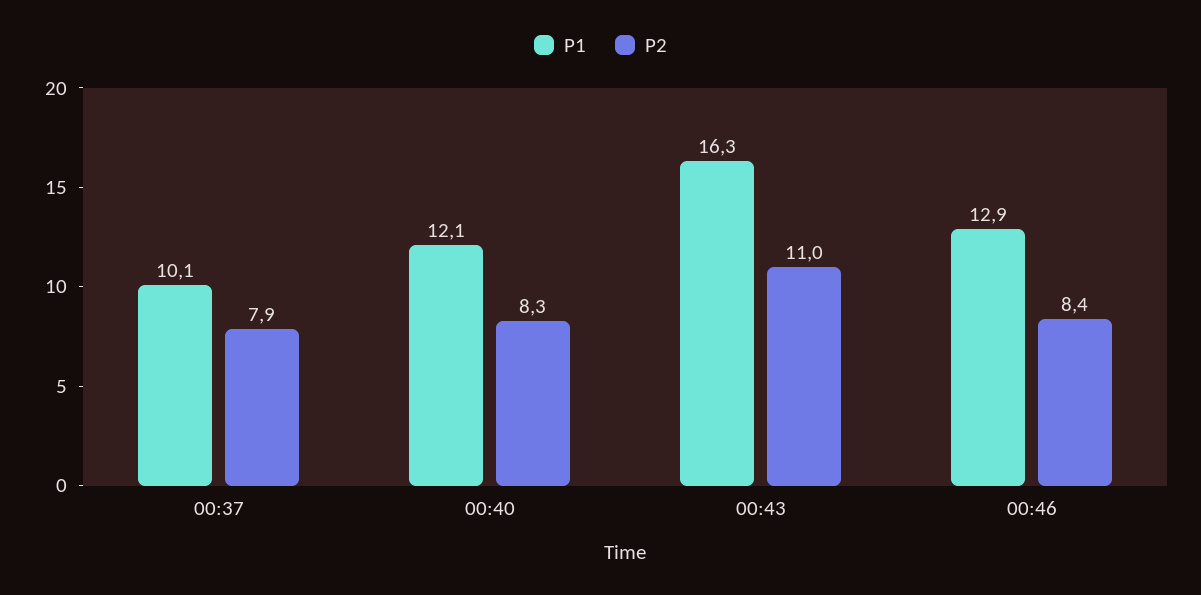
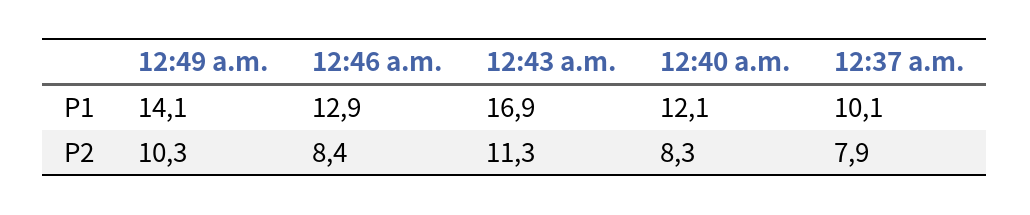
P1, 00:43: 16.3 -> 16.9
P2, 00:43: 11 -> 11.3
P1, 12:49 a.m.: none -> 14.1
P2, 12:49 a.m.: none -> 10.3

